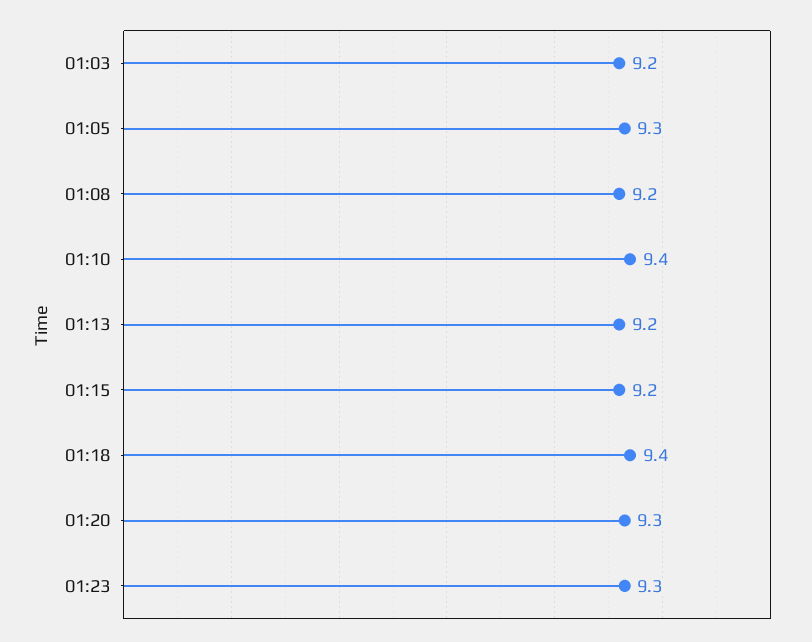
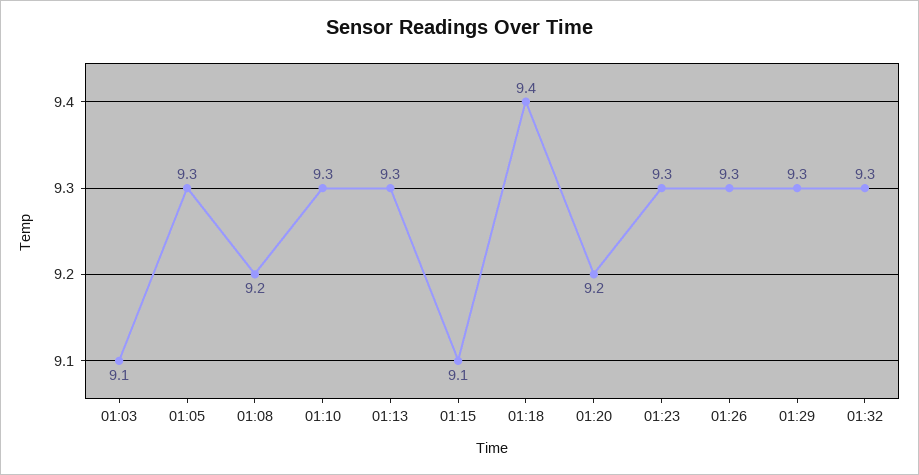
01:03: 9.2 -> 9.1
01:10: 9.4 -> 9.3
01:13: 9.2 -> 9.3
01:15: 9.2 -> 9.1
01:20: 9.3 -> 9.2
01:26: none -> 9.3
01:29: none -> 9.3
01:32: none -> 9.3

